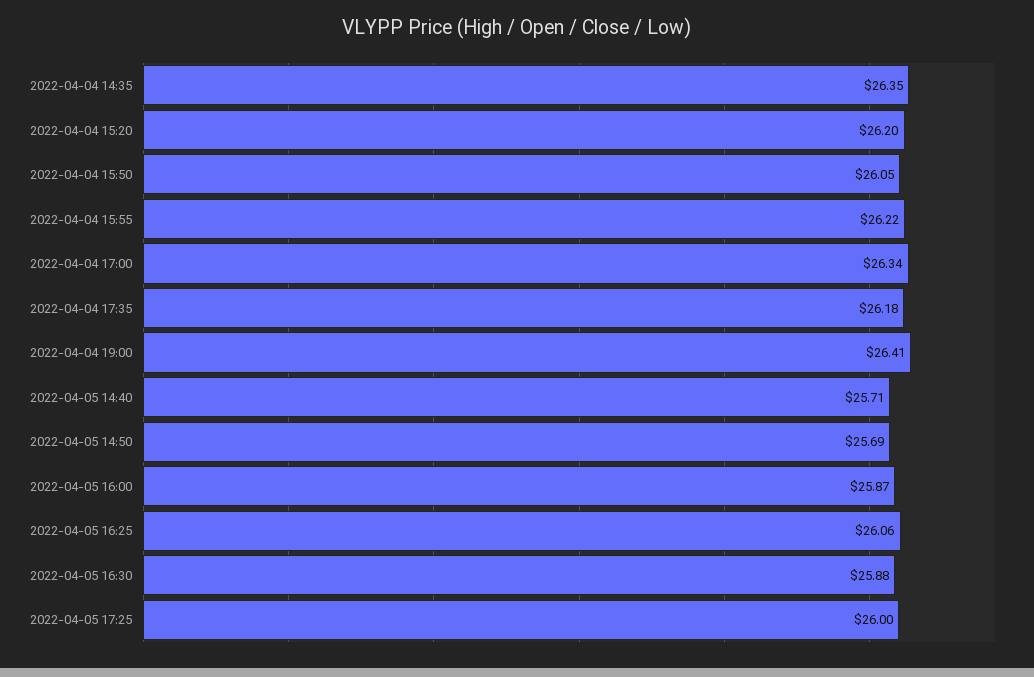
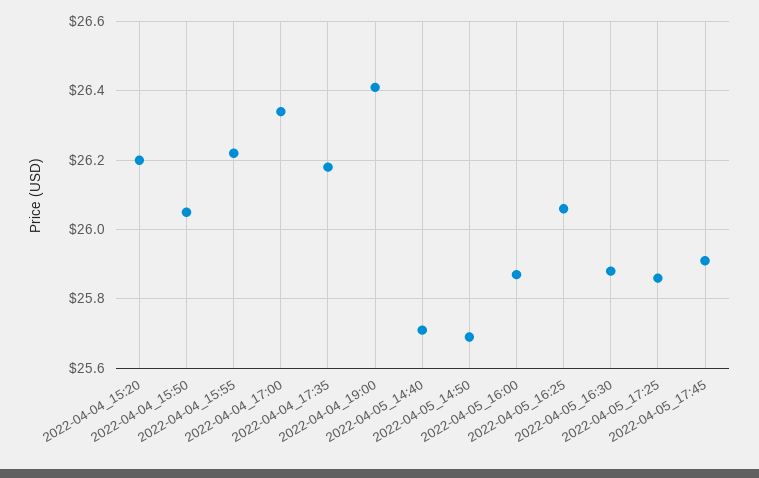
2022-04-04 14:35: 26.35 -> none
2022-04-05 17:25: 26 -> 25.85
2022-04-05_17:45: none -> 25.9

